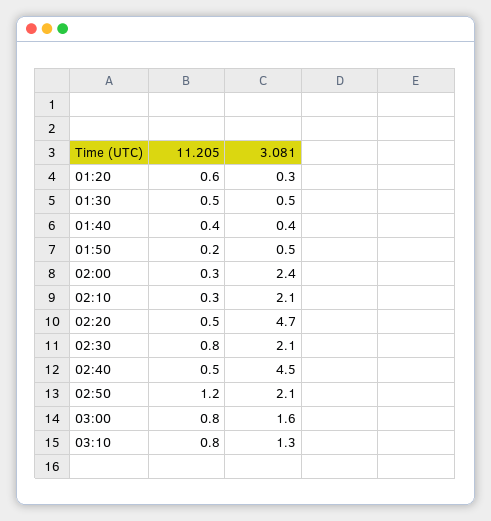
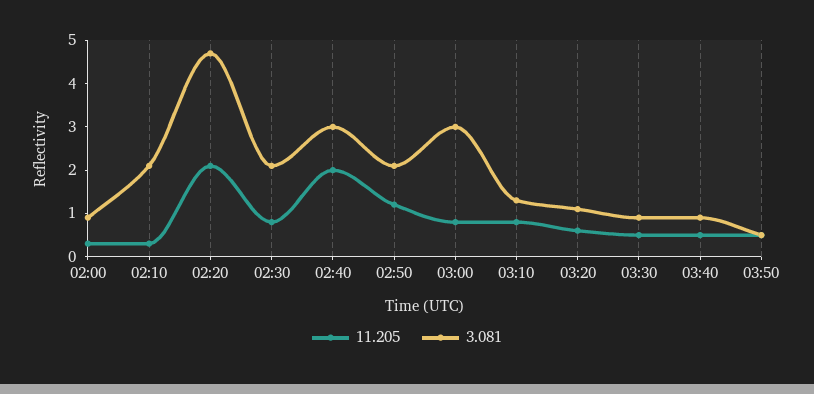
11.205, 01:20: 0.6 -> none
3.081, 01:20: 0.3 -> none
11.205, 01:30: 0.5 -> none
3.081, 01:30: 0.5 -> none
11.205, 01:40: 0.4 -> none
3.081, 01:40: 0.4 -> none
11.205, 01:50: 0.2 -> none
3.081, 01:50: 0.5 -> none
3.081, 02:00: 2.4 -> 1
11.205, 02:20: 0.5 -> 2
11.205, 02:40: 0.5 -> 2
3.081, 02:40: 4.5 -> 3
3.081, 03:00: 1.6 -> 3
11.205, 03:20: none -> 0.5
3.081, 03:20: none -> 1
11.205, 03:30: none -> 0.5
3.081, 03:30: none -> 1
11.205, 03:40: none -> 0.5
3.081, 03:40: none -> 1
11.205, 03:50: none -> 0.5
3.081, 03:50: none -> 0.5

